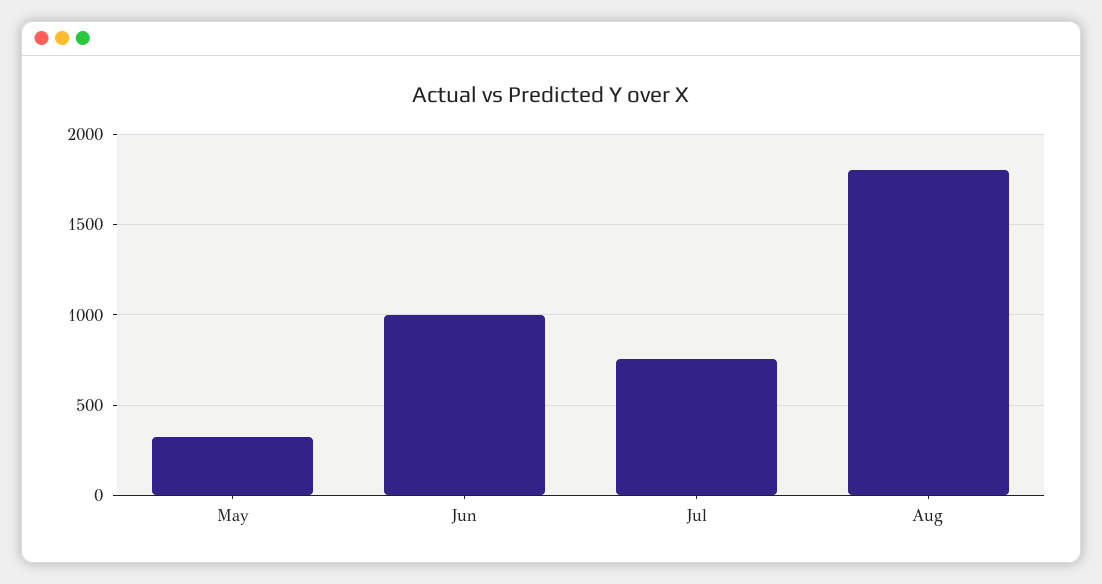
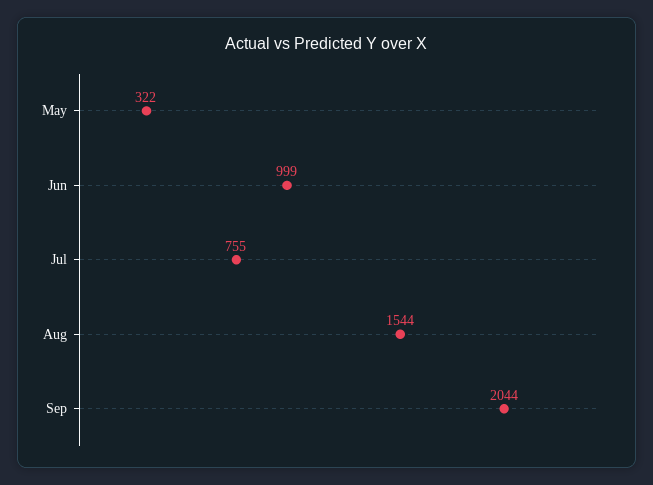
Aug: 1800 -> 1544
Sep: none -> 2044

